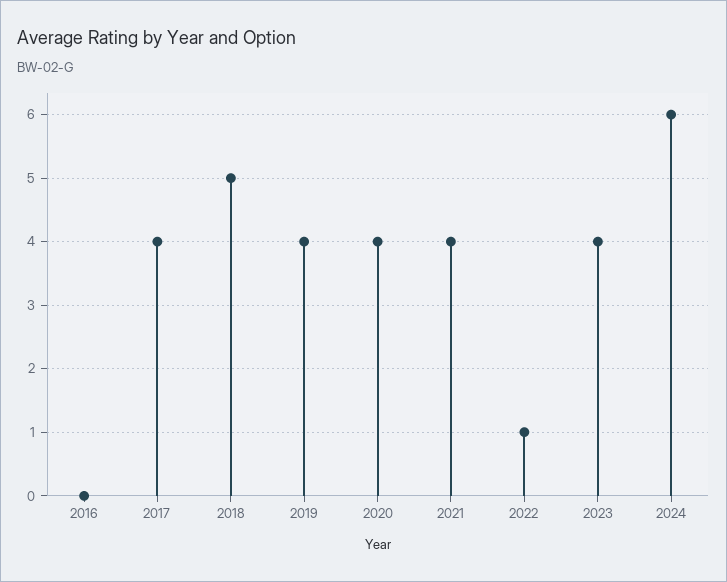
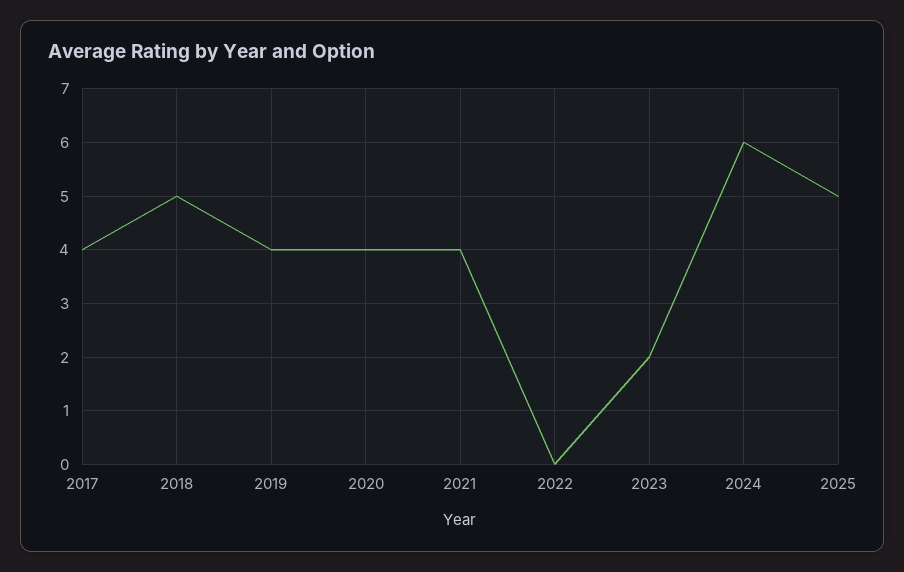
2016: 0 -> none
2022: 1 -> 0
2023: 4 -> 2
2025: none -> 5

